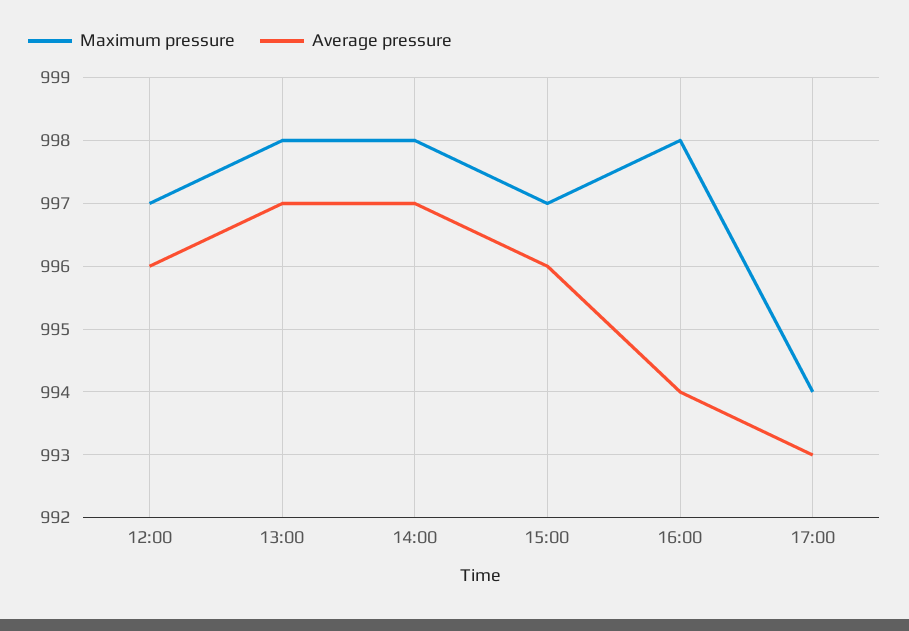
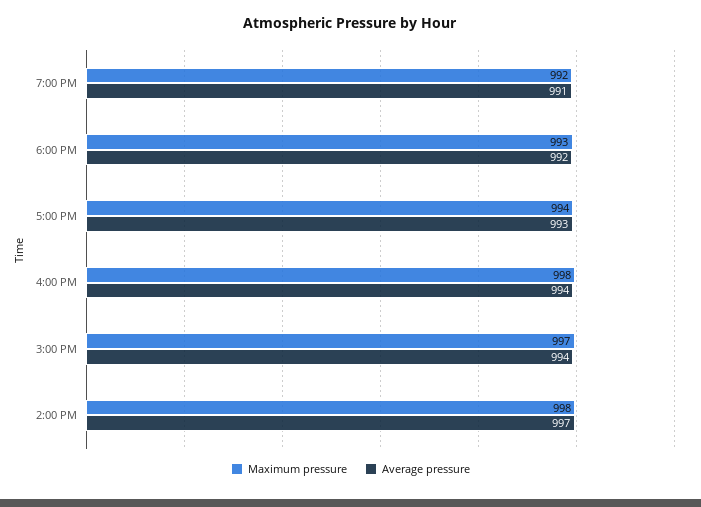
Maximum pressure, 12:00: 997 -> none
Average pressure, 12:00: 996 -> none
Maximum pressure, 13:00: 998 -> none
Average pressure, 13:00: 997 -> none
Average pressure, 15:00: 996 -> 994
Maximum pressure, 7:00 PM: none -> 992
Average pressure, 7:00 PM: none -> 991
Maximum pressure, 6:00 PM: none -> 993
Average pressure, 6:00 PM: none -> 992

